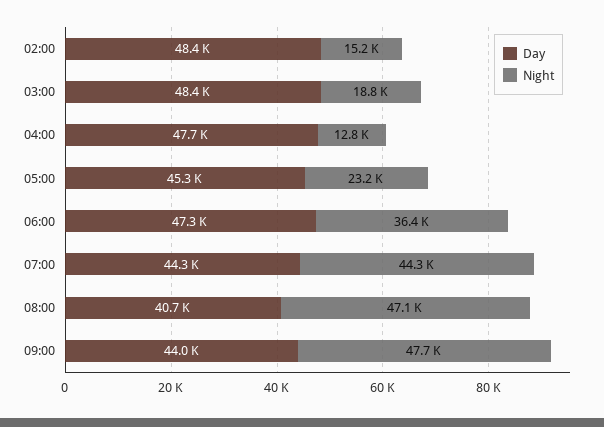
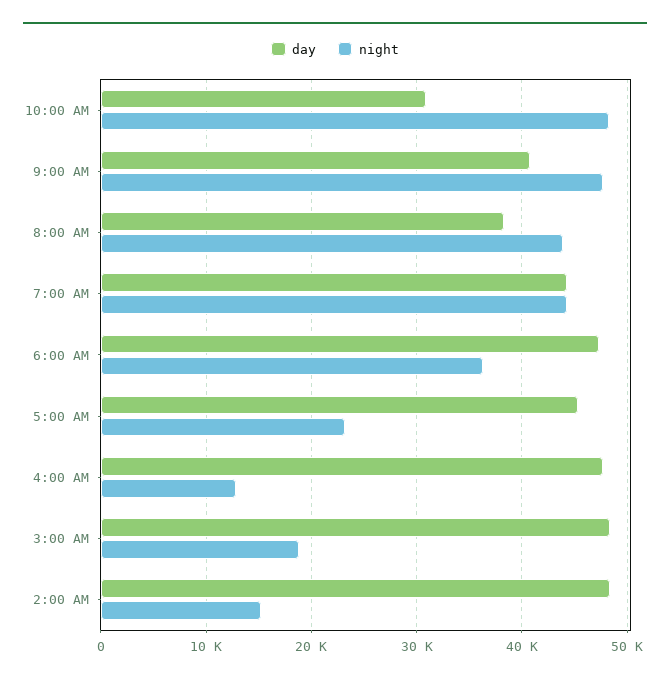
Day, 08:00: 40700 -> 38000
Night, 08:00: 47100 -> 44000
Day, 09:00: 44000 -> 41000
Day, 10:00 AM: none -> 31000
Night, 10:00 AM: none -> 48000

